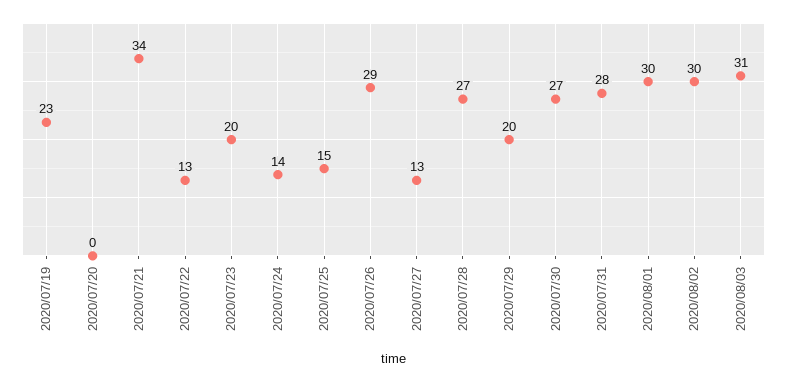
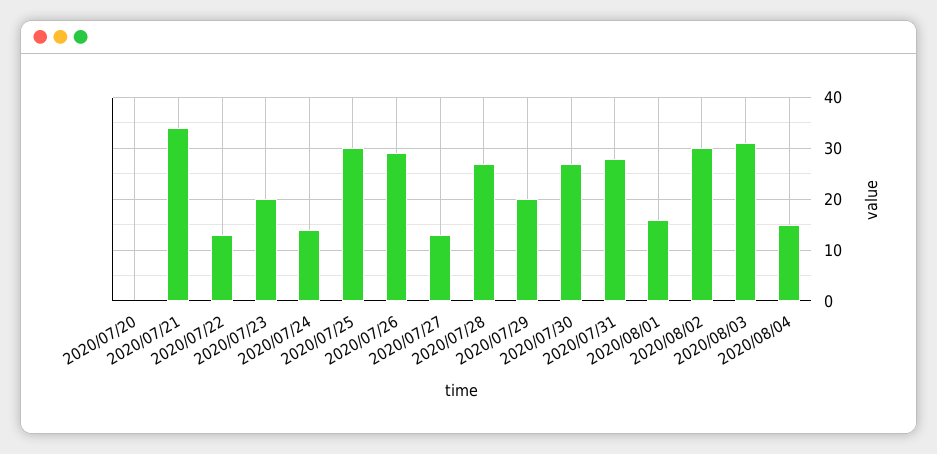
2020/07/19: 23 -> none
2020/07/25: 15 -> 30
2020/08/01: 30 -> 15
2020/08/04: none -> 15

